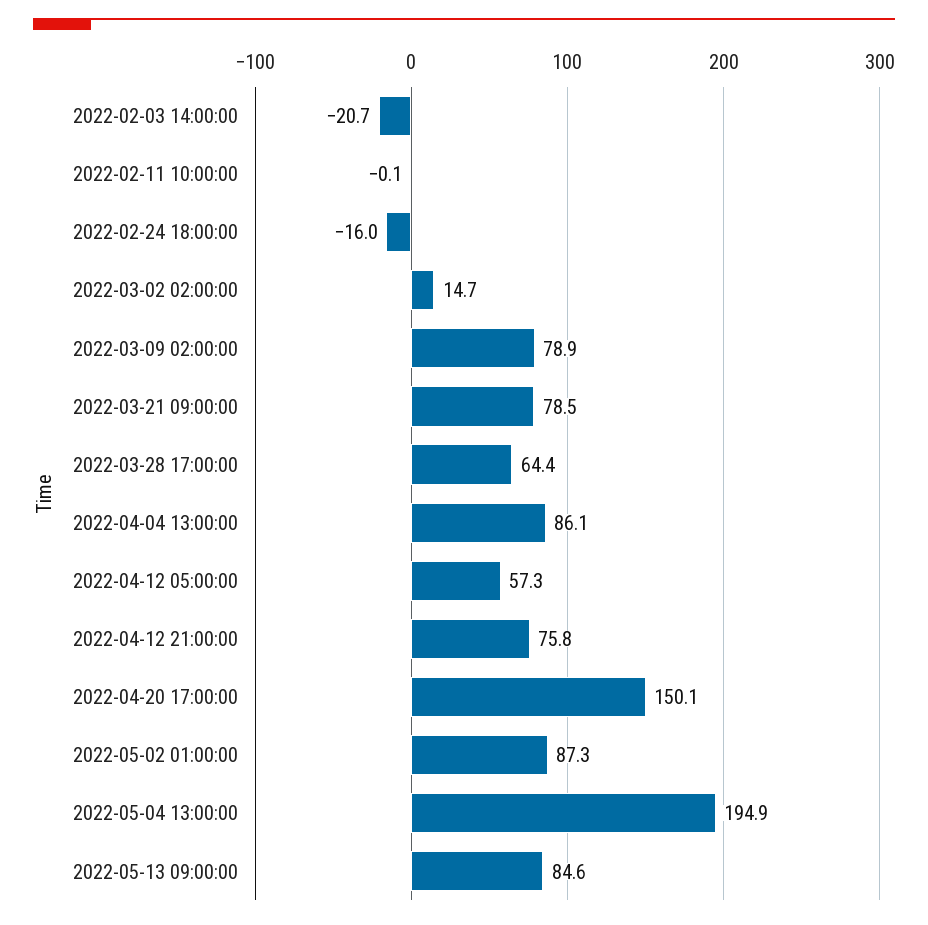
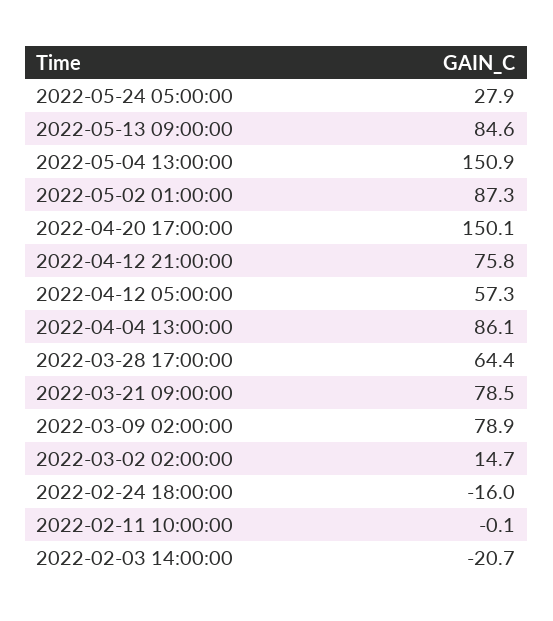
2022-05-04 13:00:00: 194.9 -> 150.9
2022-05-24 05:00:00: none -> 27.9

